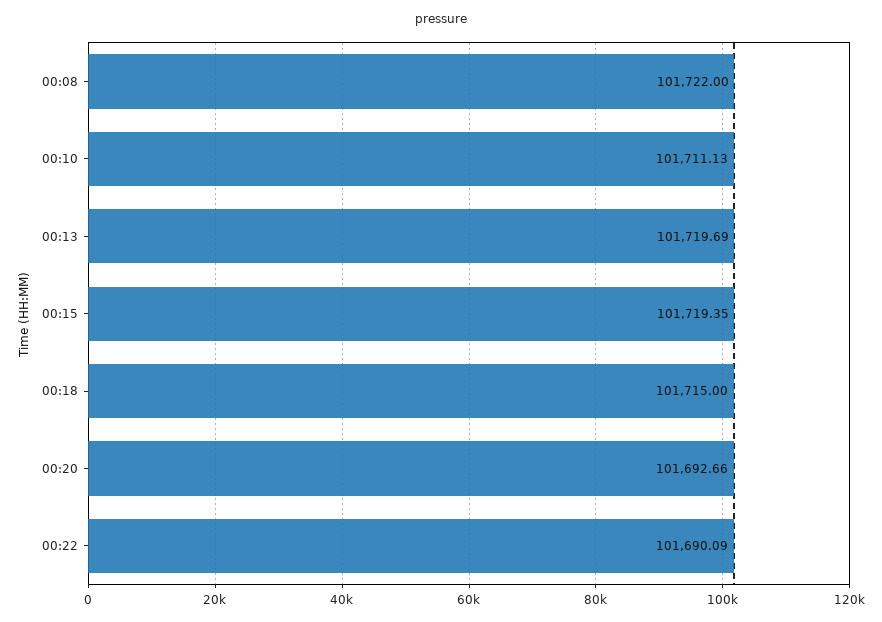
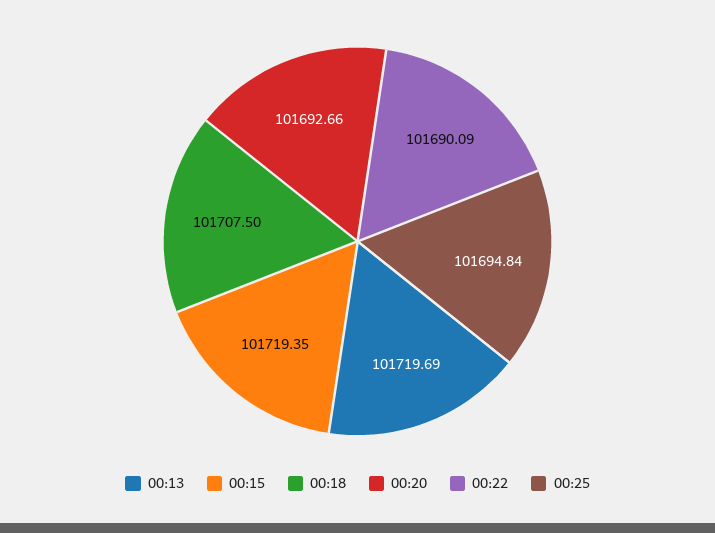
00:08: 101722 -> none
00:10: 101711.13 -> none
00:18: 101715 -> 101707.5
00:25: none -> 101694.84

